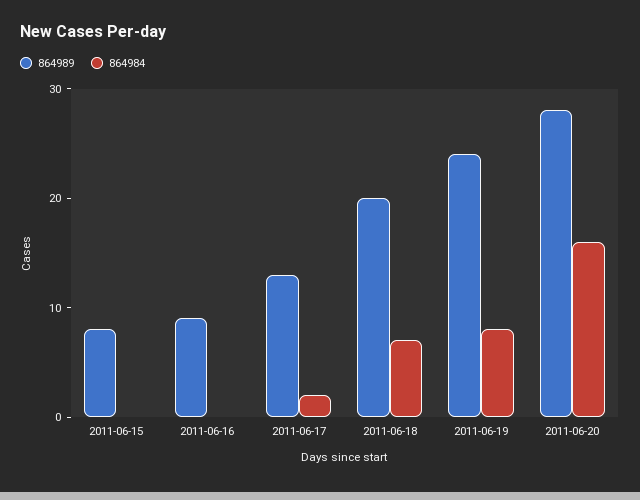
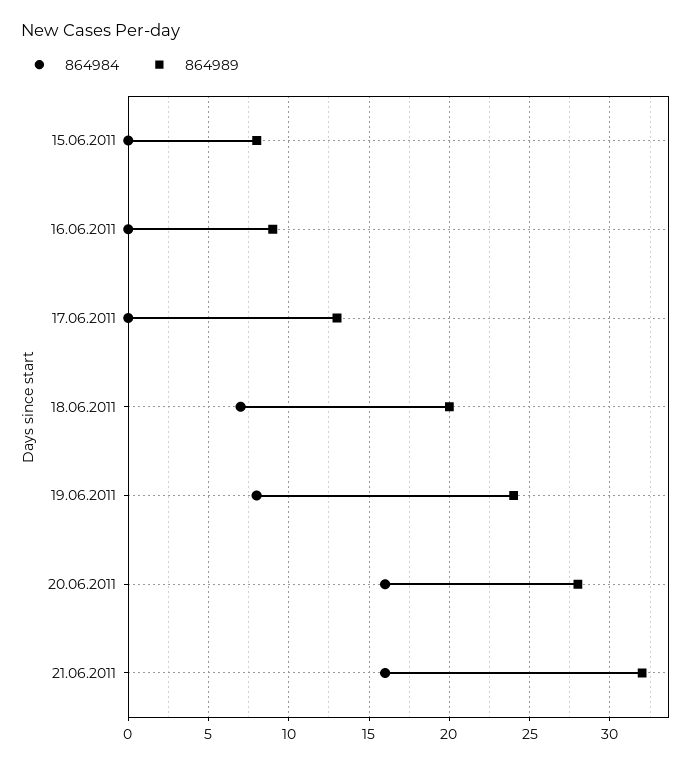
864984, 2011-06-17: 2 -> 0
864984, 21.06.2011: none -> 16
864989, 21.06.2011: none -> 32

